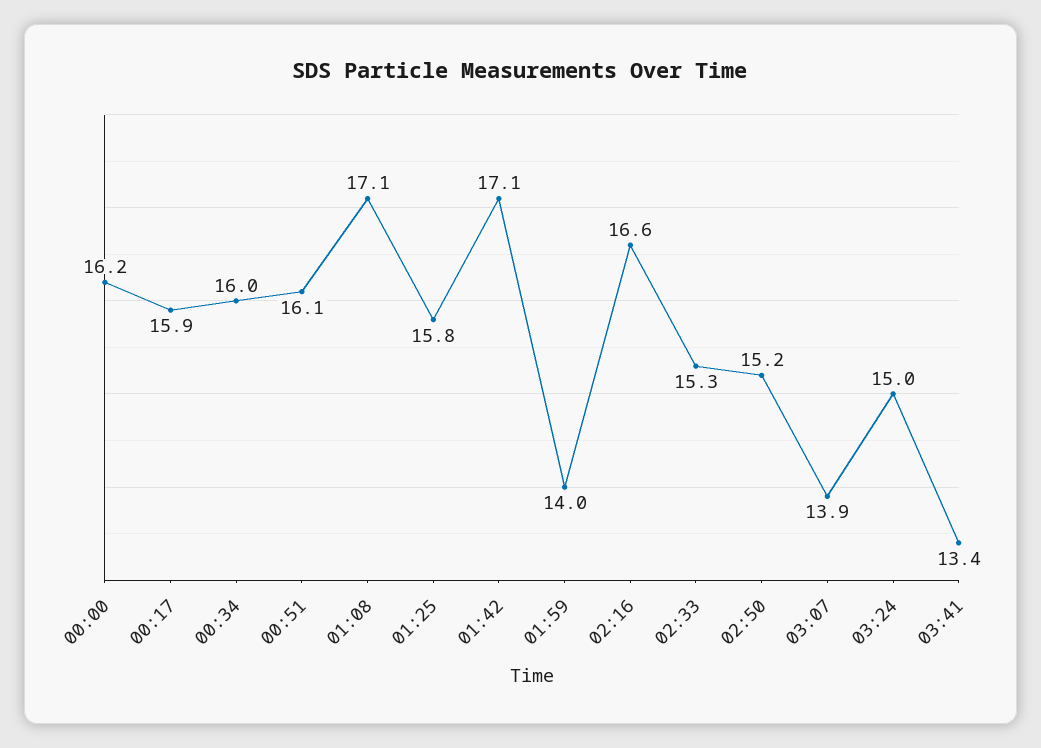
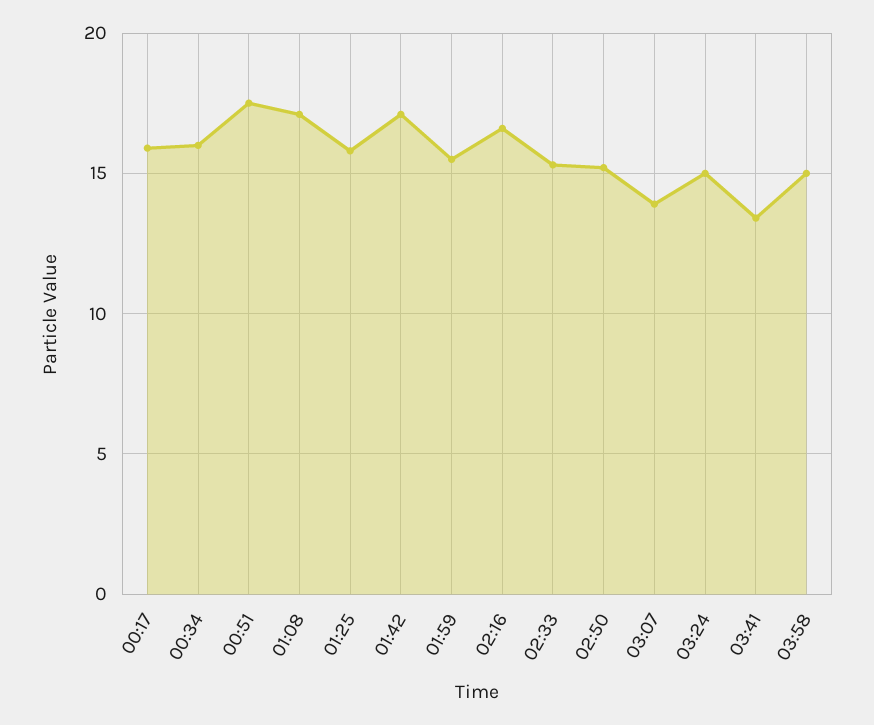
00:00: 16.2 -> none
00:51: 16.1 -> 17.5
01:59: 14 -> 15.5
03:58: none -> 15

